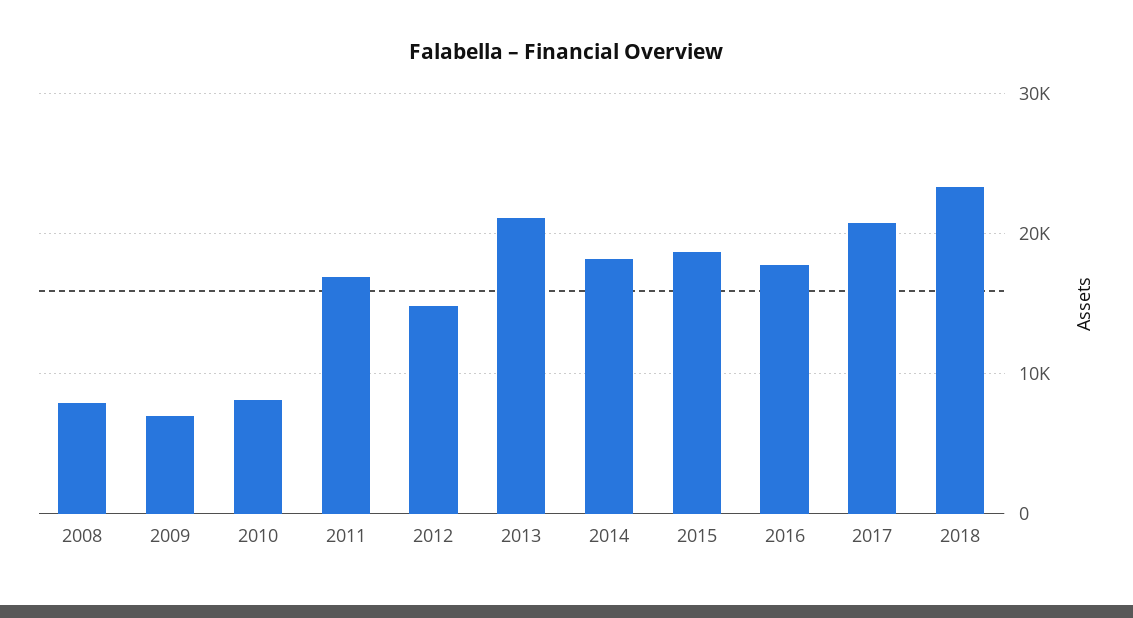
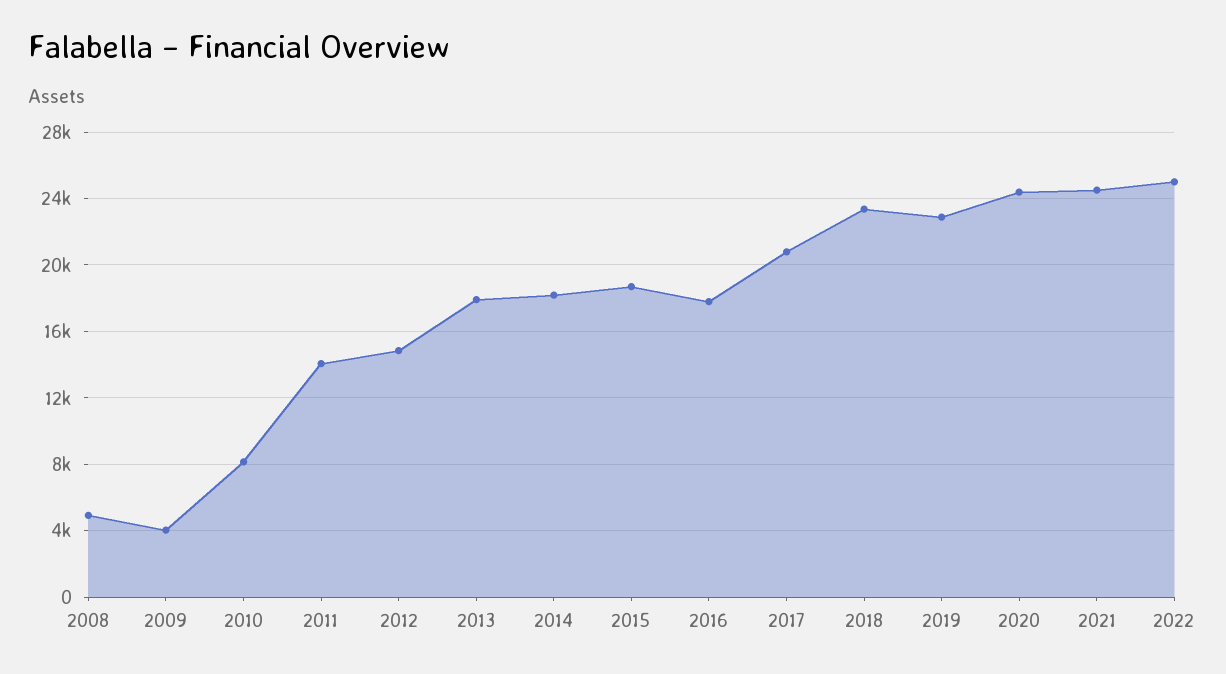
2008: 8000 -> 5000
2009: 7000 -> 4000
2011: 17000 -> 14000
2013: 21000 -> 18000
2019: none -> 23000
2020: none -> 24500
2021: none -> 24500
2022: none -> 25000

